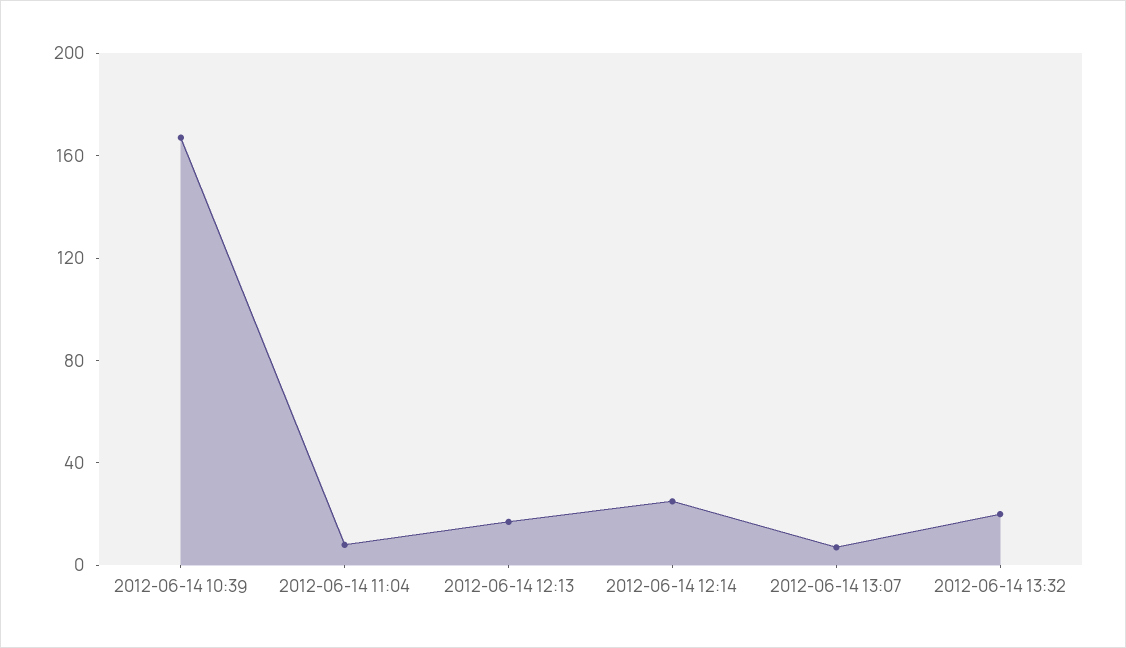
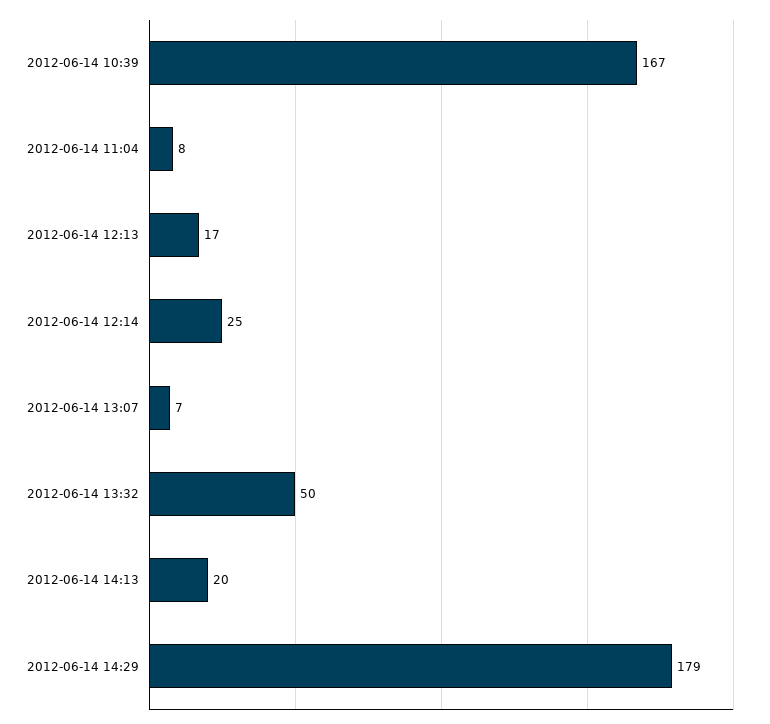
2012-06-14 13:32: 20 -> 50
2012-06-14 14:13: none -> 20
2012-06-14 14:29: none -> 179

